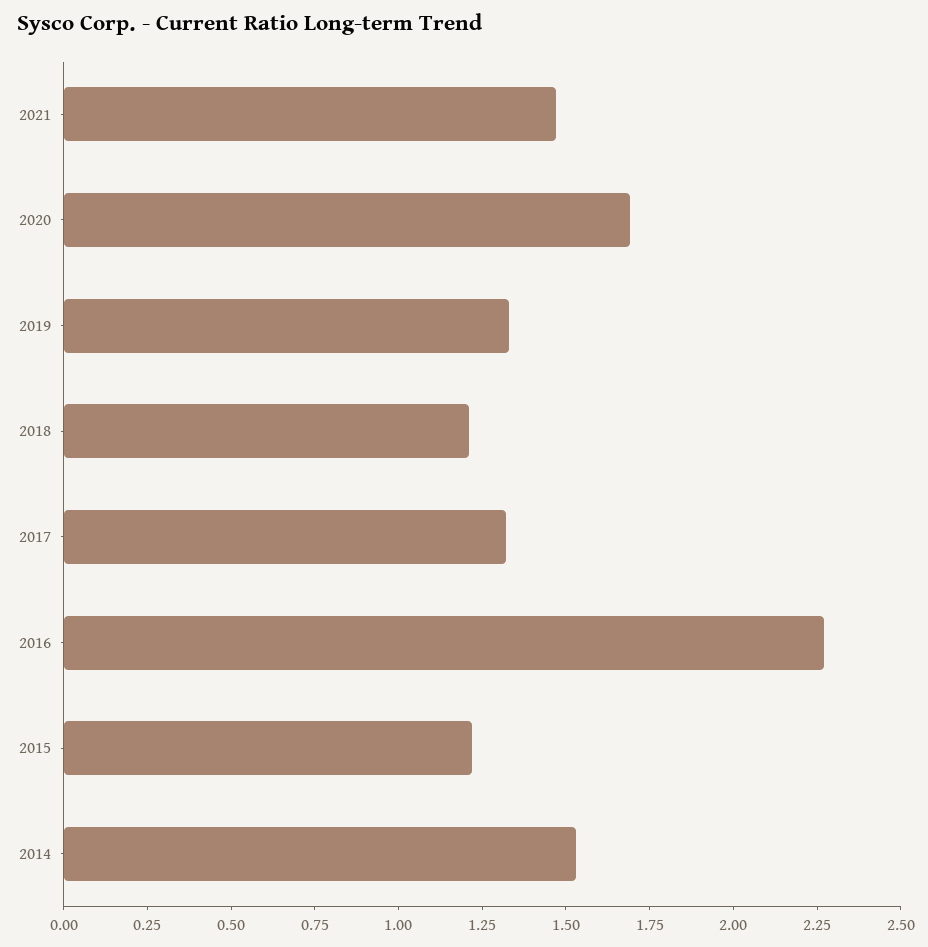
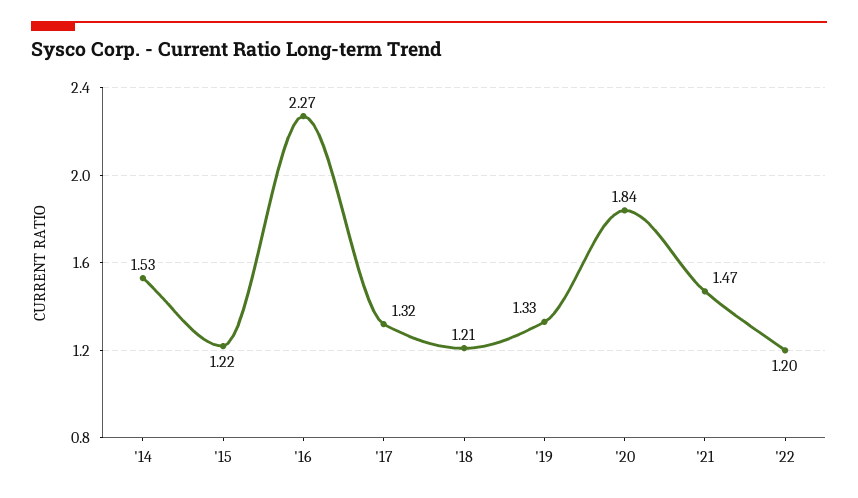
2020: 1.7 -> 1.84
'22: none -> 1.2

